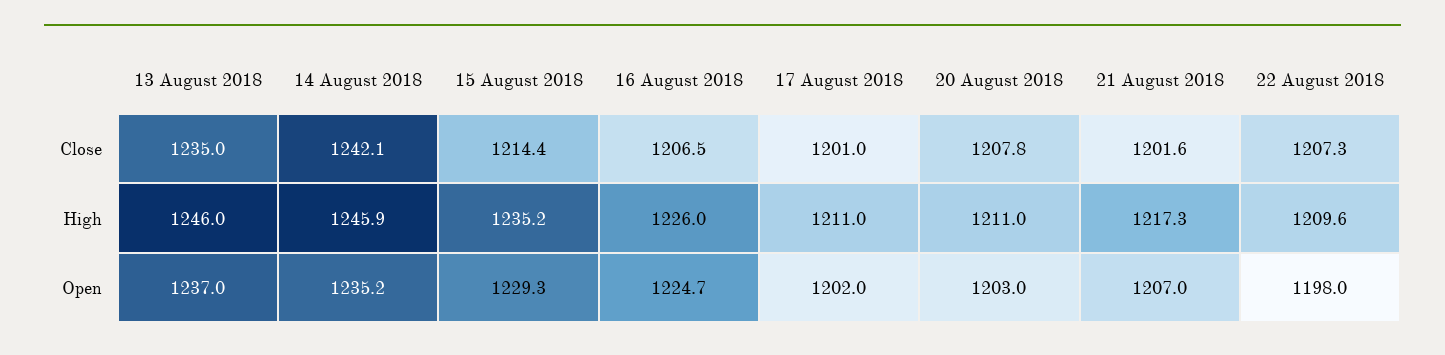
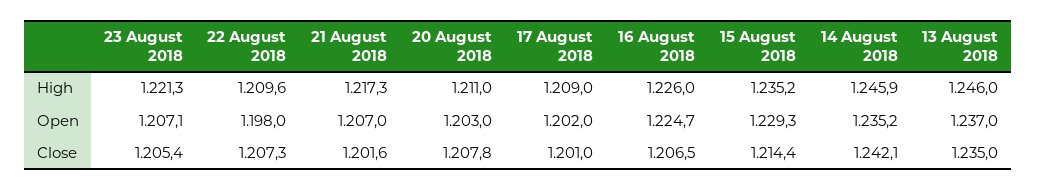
17 August 2018, High: 1211 -> 1209
23 August 2018, High: none -> 1221.3
23 August 2018, Open: none -> 1207.1
23 August 2018, Close: none -> 1205.4

